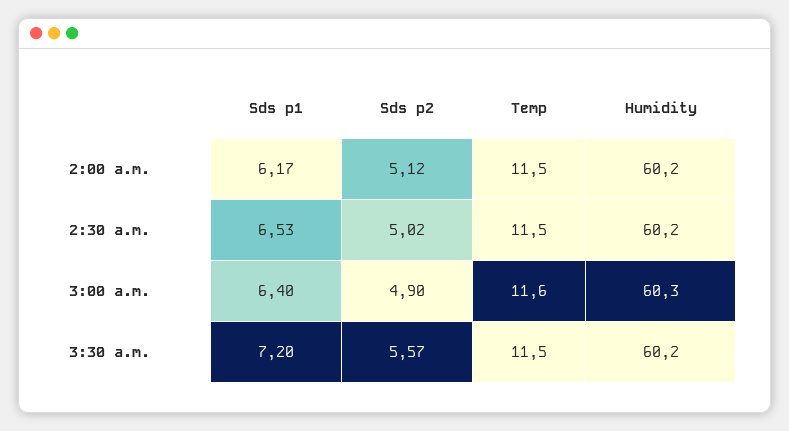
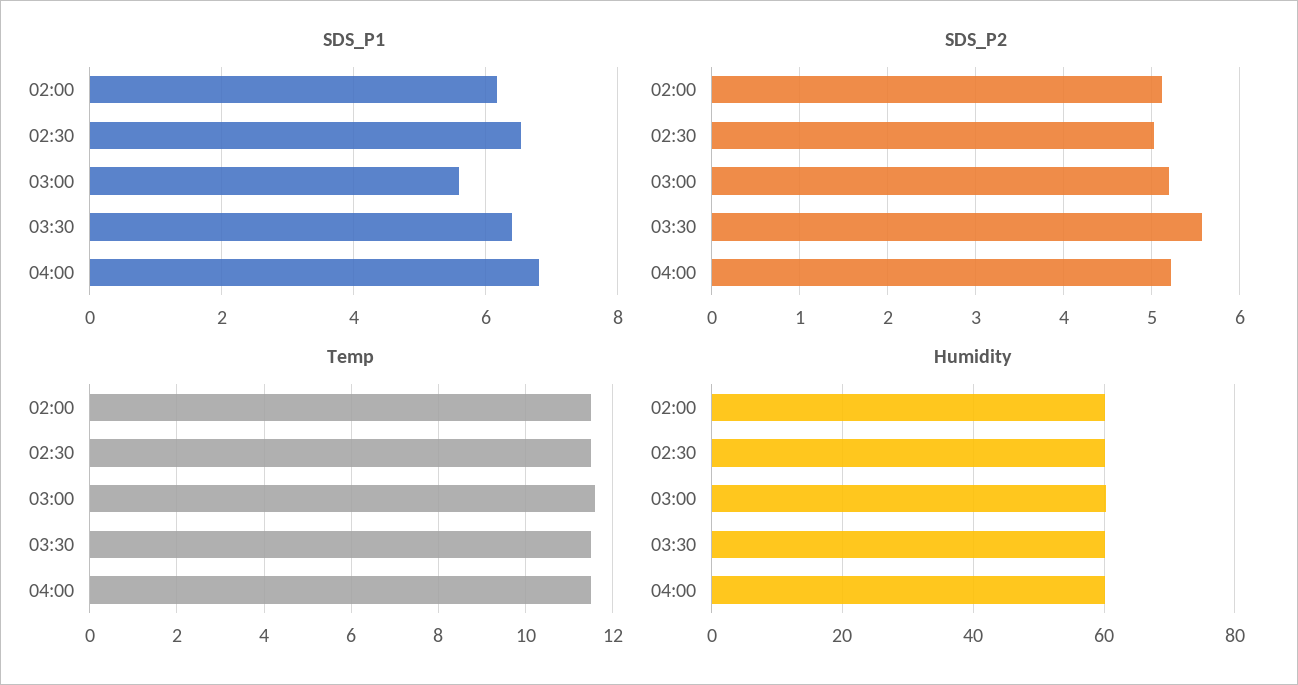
Sds p1, 3:00 a.m.: 6.4 -> 5.6
Sds p2, 3:00 a.m.: 4.9 -> 5.2
Sds p1, 3:30 a.m.: 7.2 -> 6.4
Sds p1, 04:00: none -> 6.8
Sds p2, 04:00: none -> 5.2
Temp, 04:00: none -> 11.5
Humidity, 04:00: none -> 60

